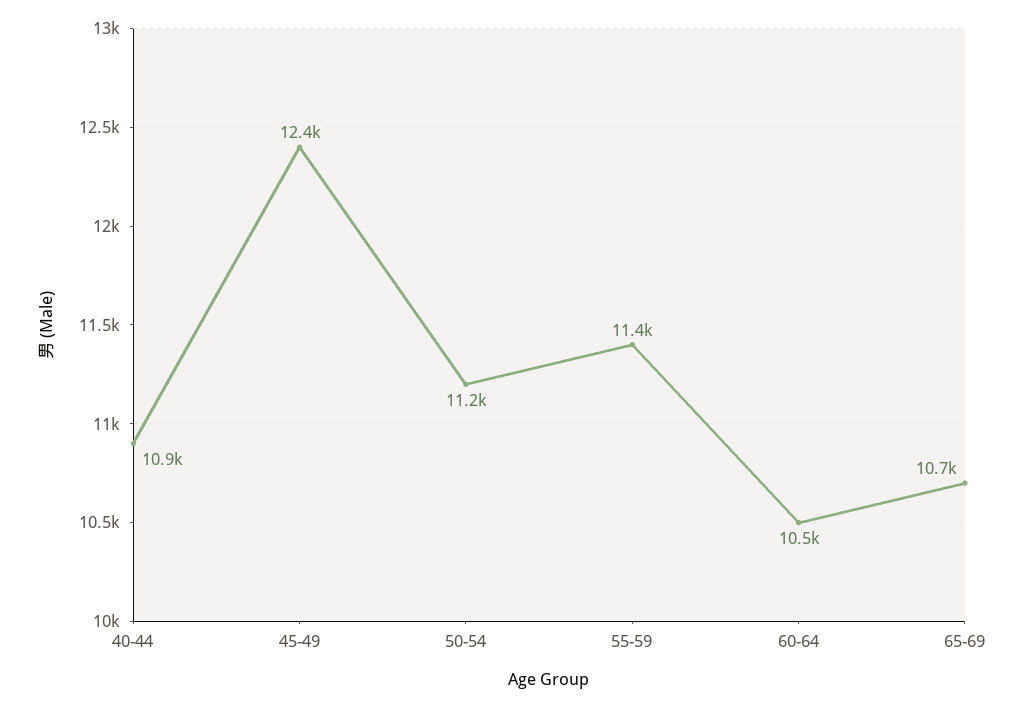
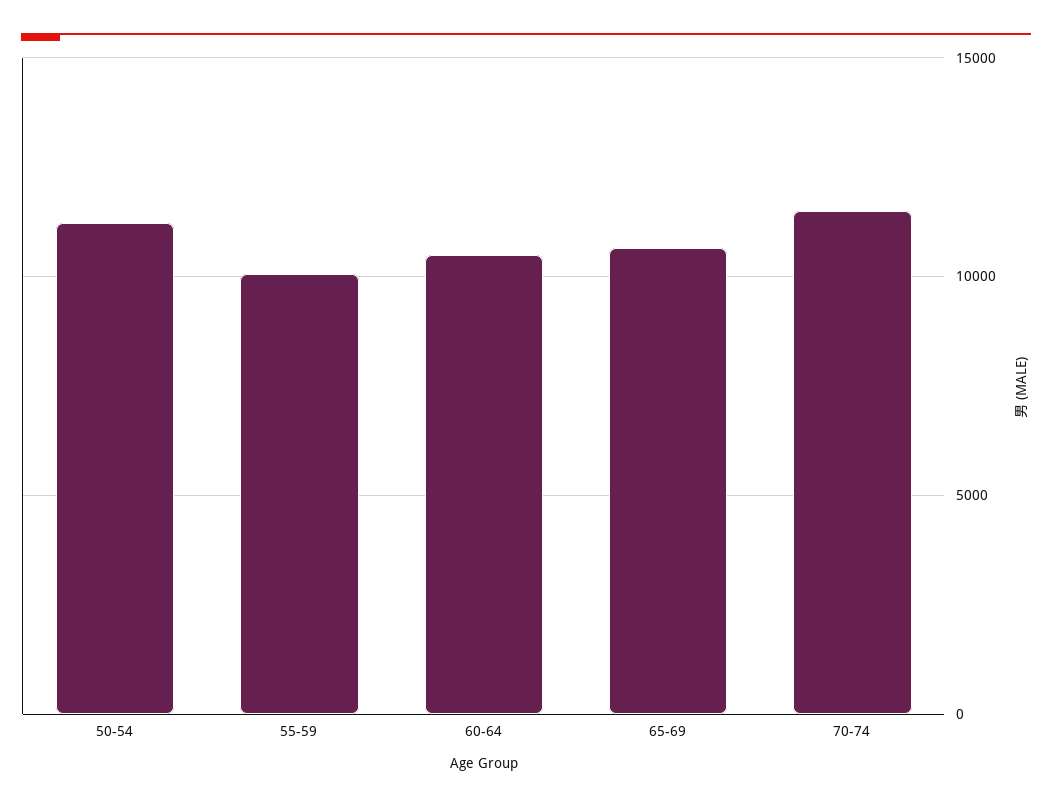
40-44: 10900 -> none
45-49: 12400 -> none
55-59: 11400 -> 10000
70-74: none -> 11500

